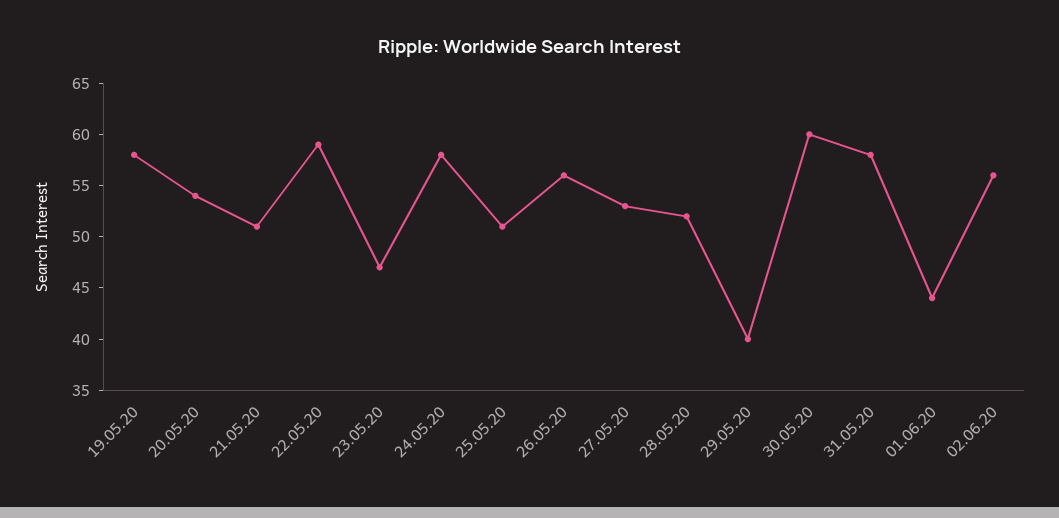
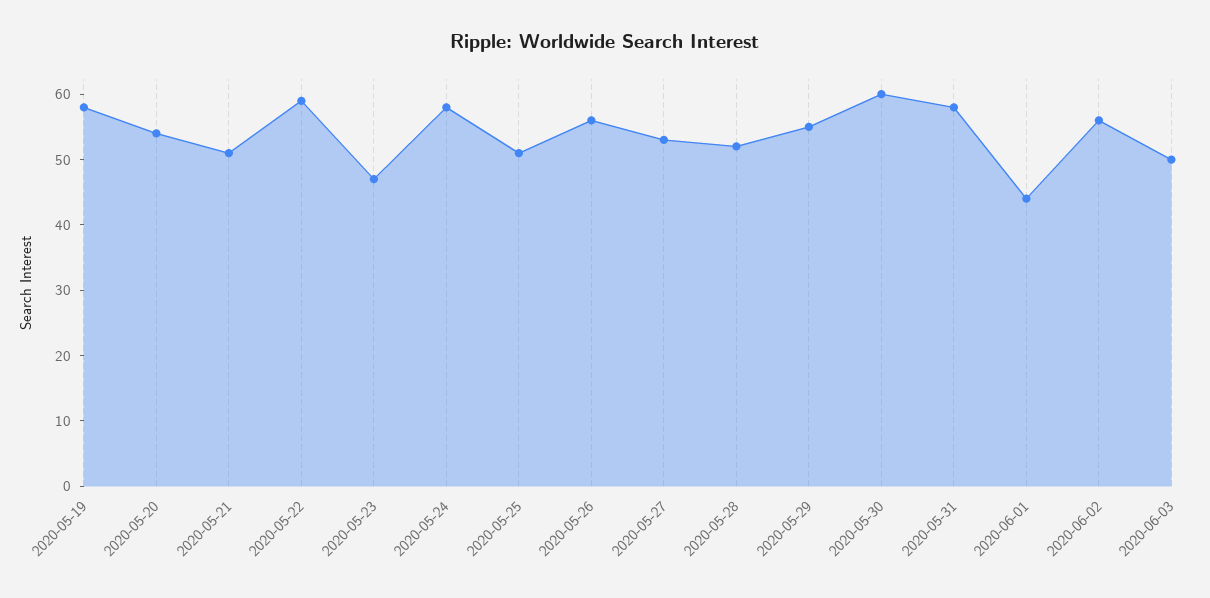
29.05.20: 40 -> 55
2020-06-03: none -> 50

